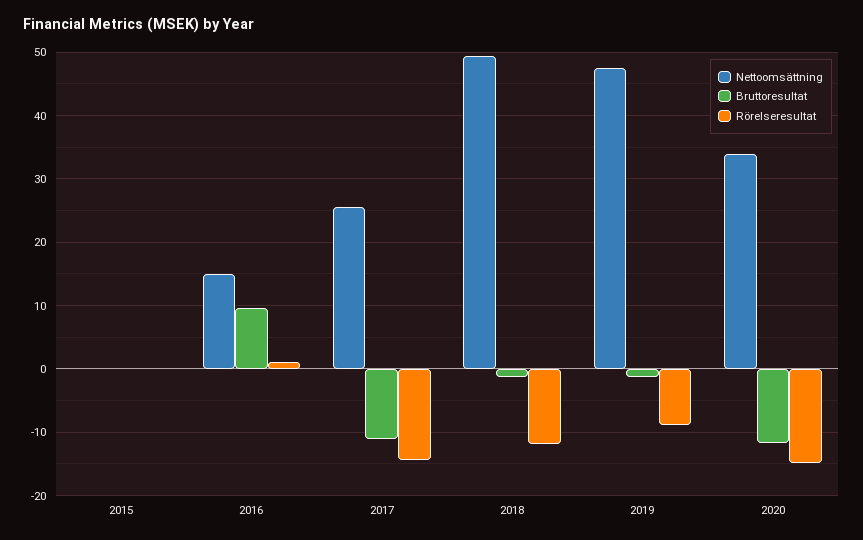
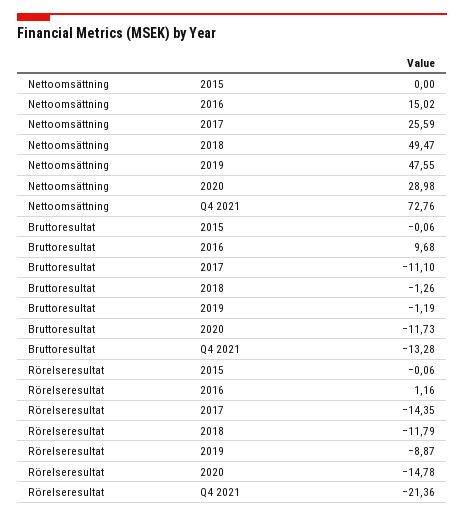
Nettoomsättning, 2020: 34 -> 28.98
Nettoomsättning, Q4 2021: none -> 72.76
Bruttoresultat, Q4 2021: none -> -13.28
Rörelseresultat, Q4 2021: none -> -21.36

